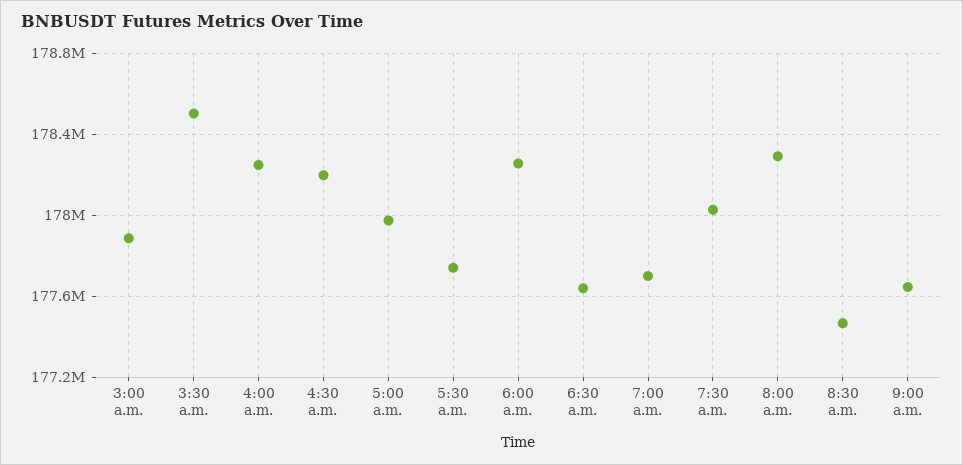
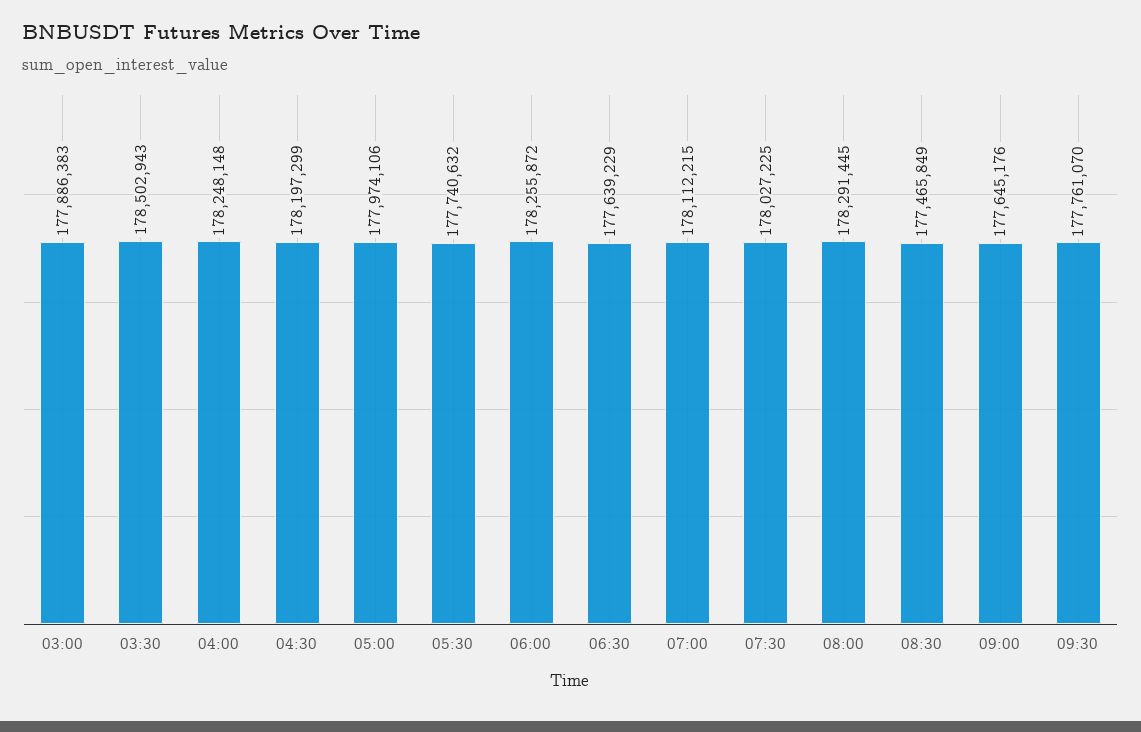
7:00 a.m.: 177700000 -> 178112215
09:30: none -> 177761070

